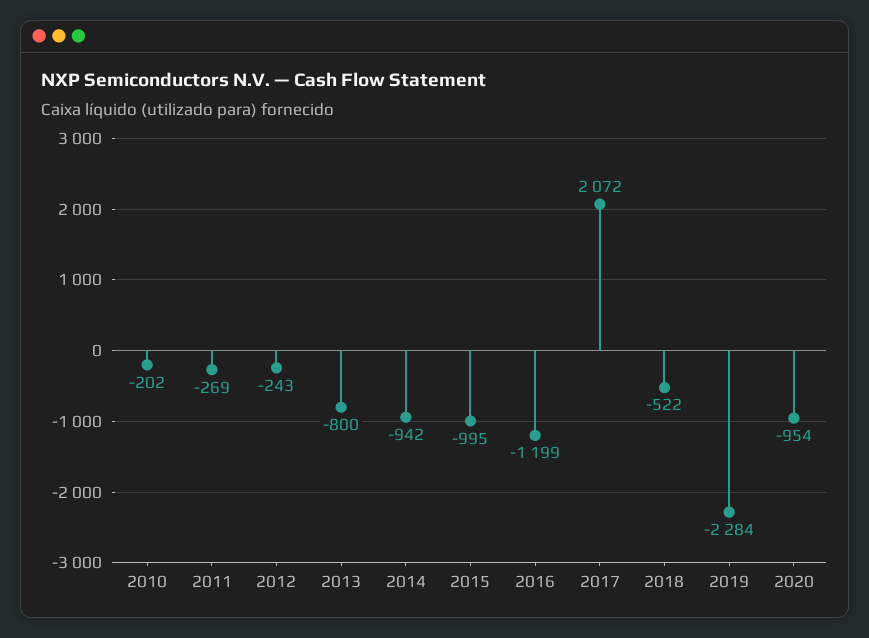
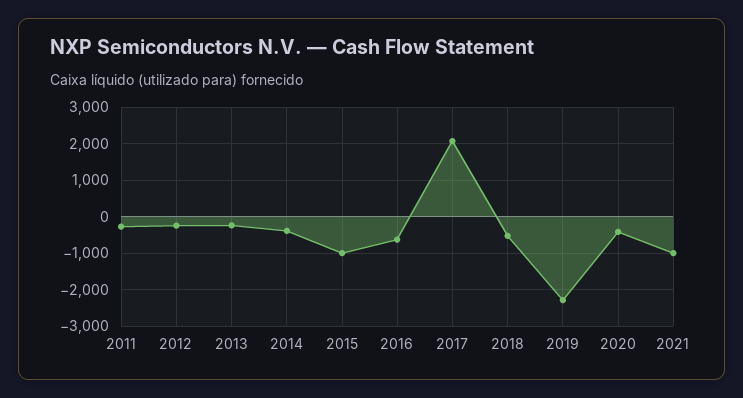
2010: -202 -> none
2013: -800 -> -200
2014: -942 -> -400
2016: -1199 -> -600
2020: -954 -> -400
2021: none -> -1000

